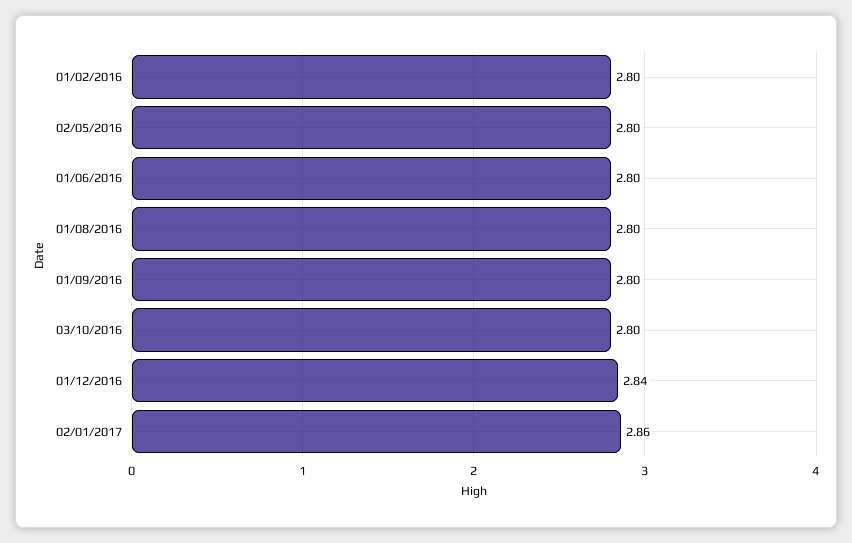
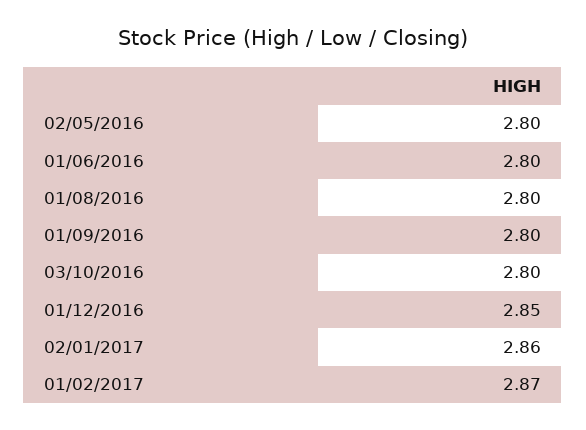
01/02/2016: 2.8 -> none
01/12/2016: 2.84 -> 2.85
01/02/2017: none -> 2.87

